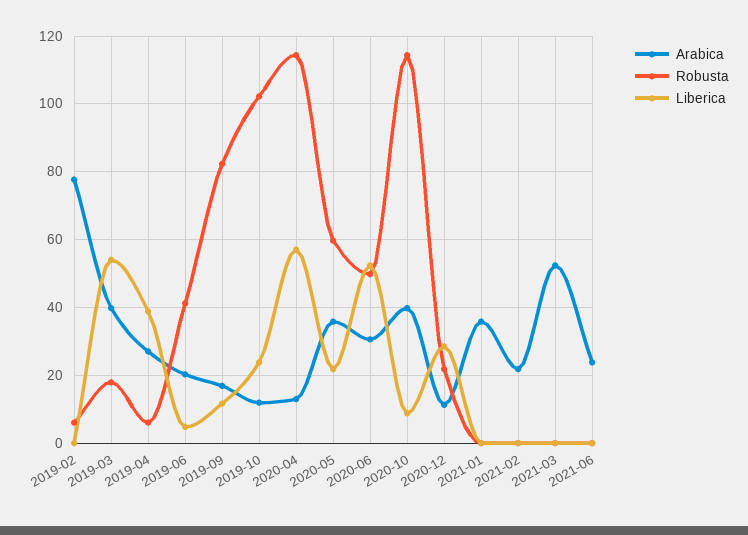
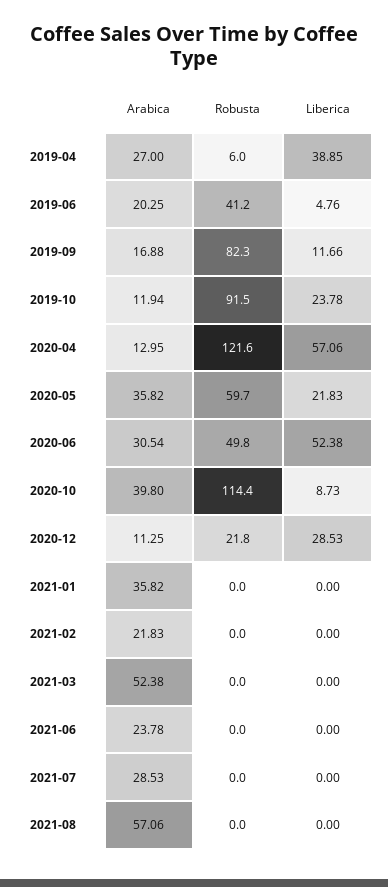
Arabica, 2019-02: 78 -> none
Robusta, 2019-02: 6 -> none
Liberica, 2019-02: 0 -> none
Arabica, 2019-03: 40 -> none
Robusta, 2019-03: 18 -> none
Liberica, 2019-03: 54 -> none
Robusta, 2019-10: 102 -> 91.5
Robusta, 2020-04: 114 -> 121.6
Arabica, 2021-07: none -> 28.53
Robusta, 2021-07: none -> 0
Liberica, 2021-07: none -> 0
Arabica, 2021-08: none -> 57.06
Robusta, 2021-08: none -> 0
Liberica, 2021-08: none -> 0

